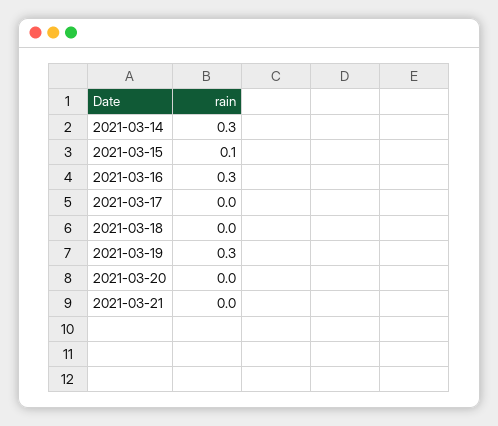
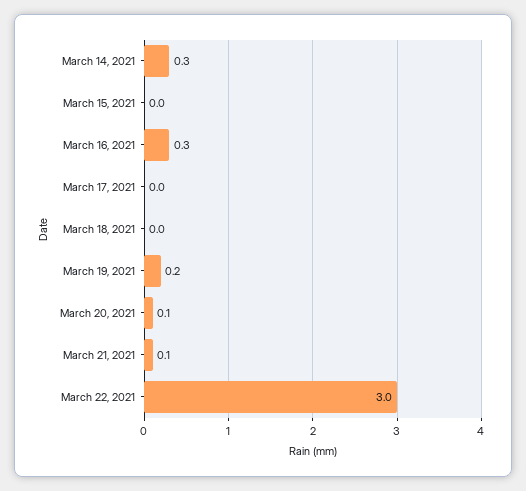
2021-03-15: 0.1 -> 0
2021-03-19: 0.3 -> 0.2
2021-03-20: 0 -> 0.1
2021-03-21: 0 -> 0.1
March 22, 2021: none -> 3

